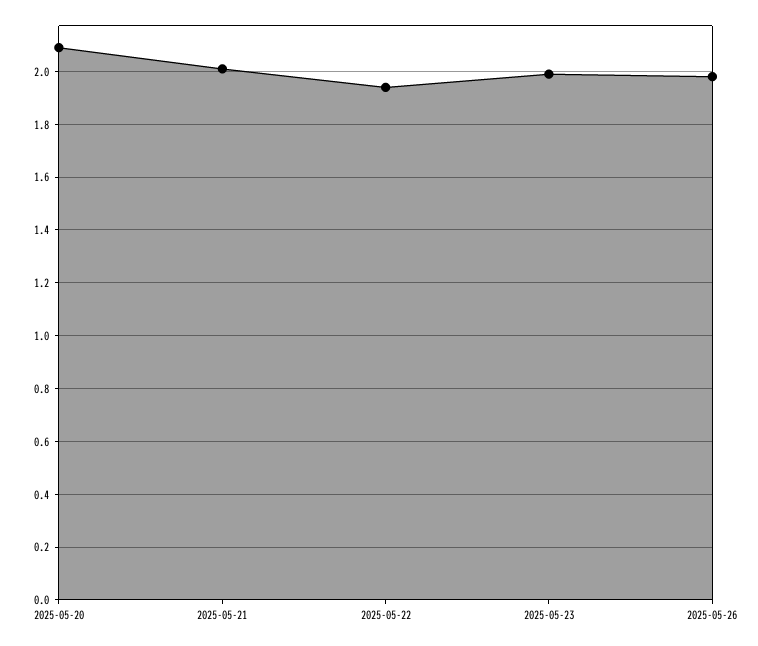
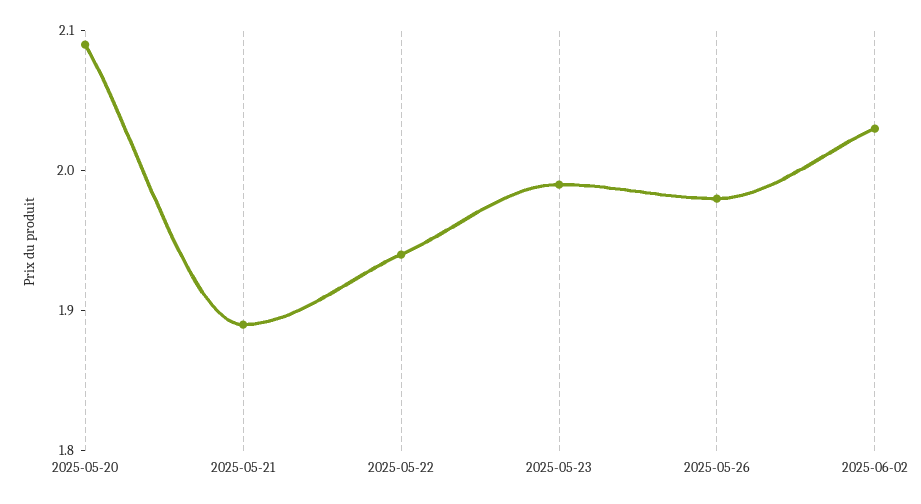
2025-05-21: 2 -> 1.89
2025-06-02: none -> 2.03

